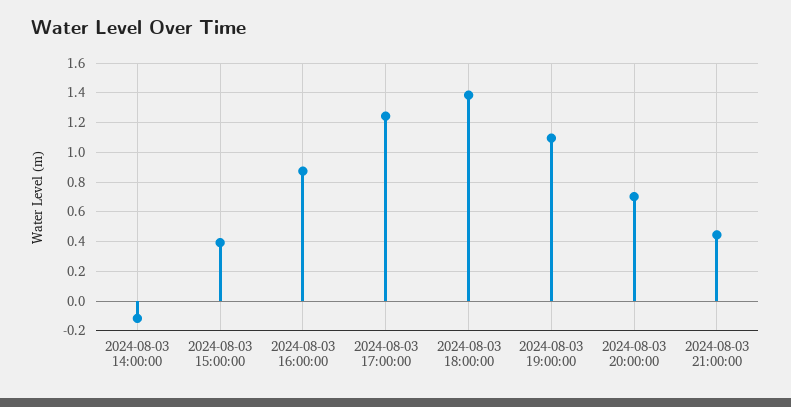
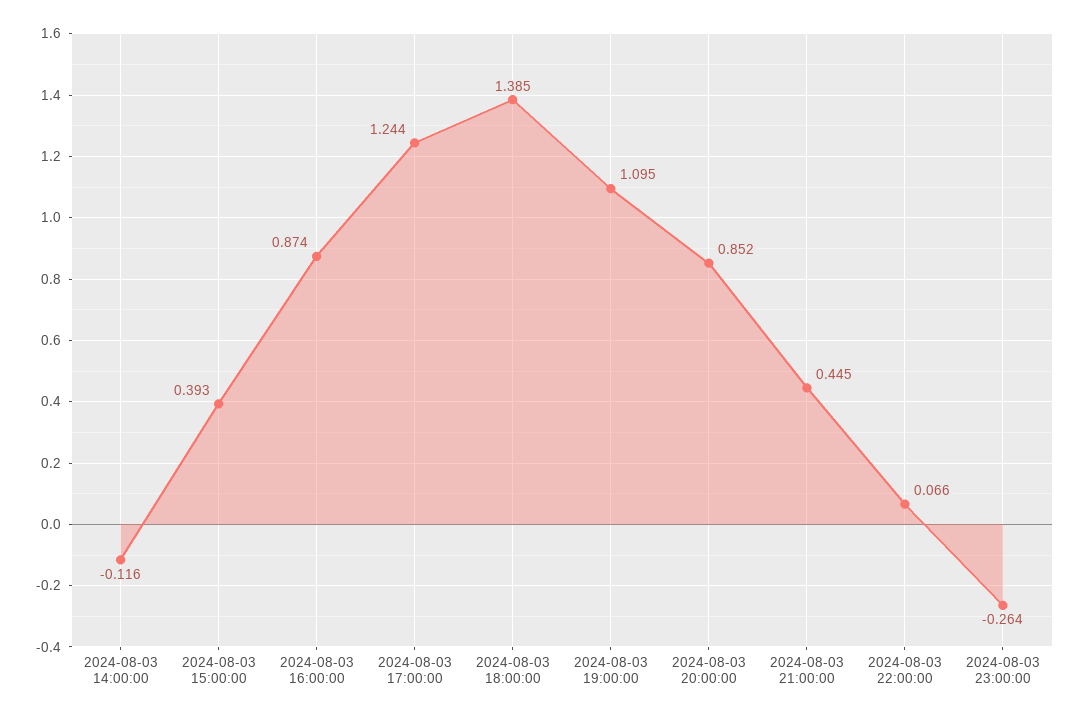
2024-08-03 20:00:00: 0.7 -> 0.852
2024-08-03 22:00:00: none -> 0.066
2024-08-03 23:00:00: none -> -0.264

